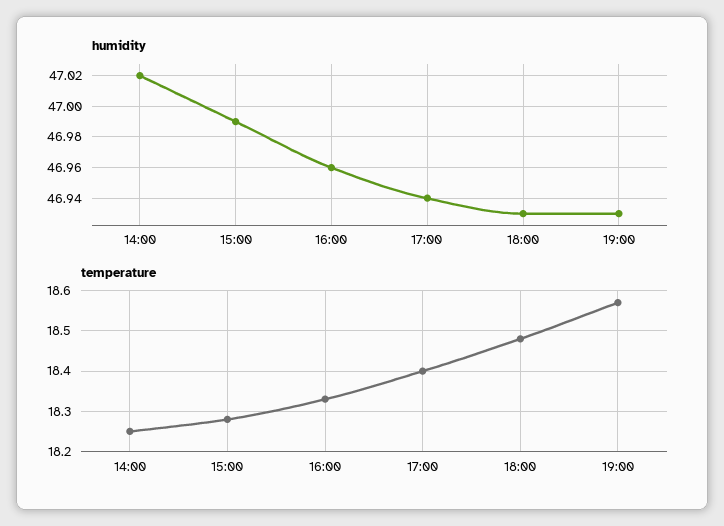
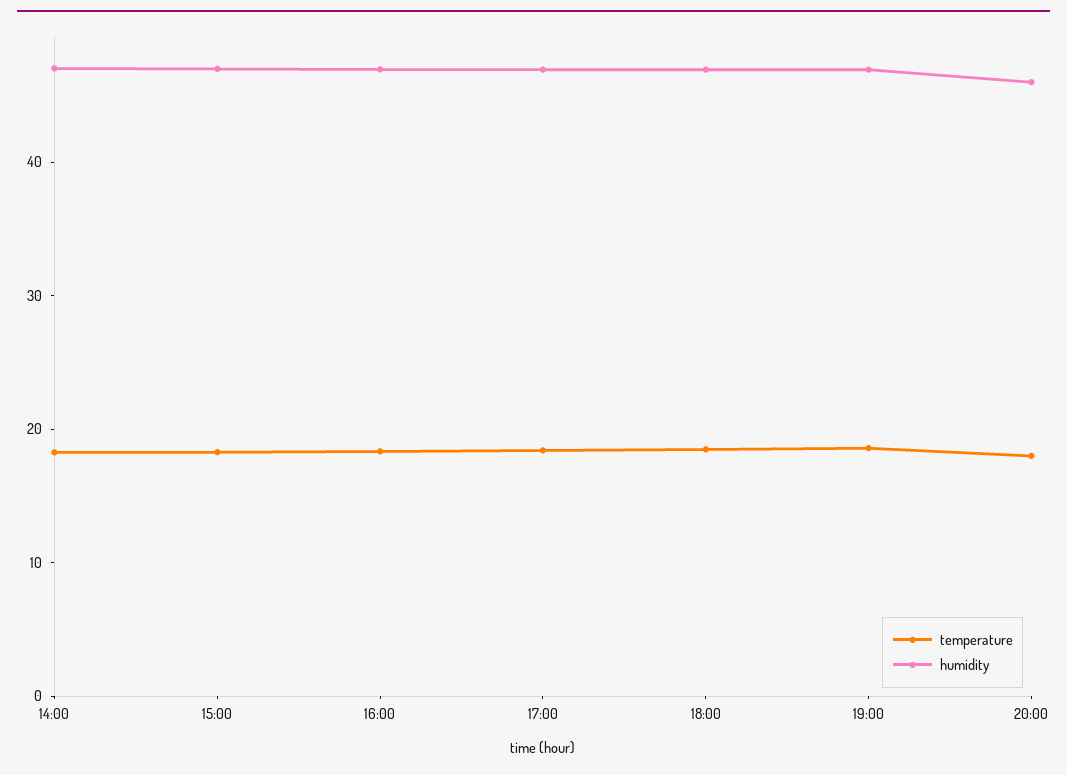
temperature, 20:00: none -> 18
humidity, 20:00: none -> 46

